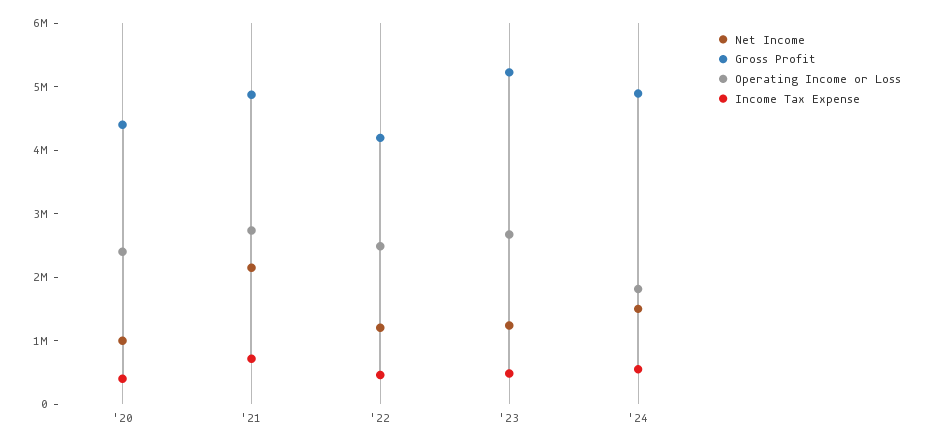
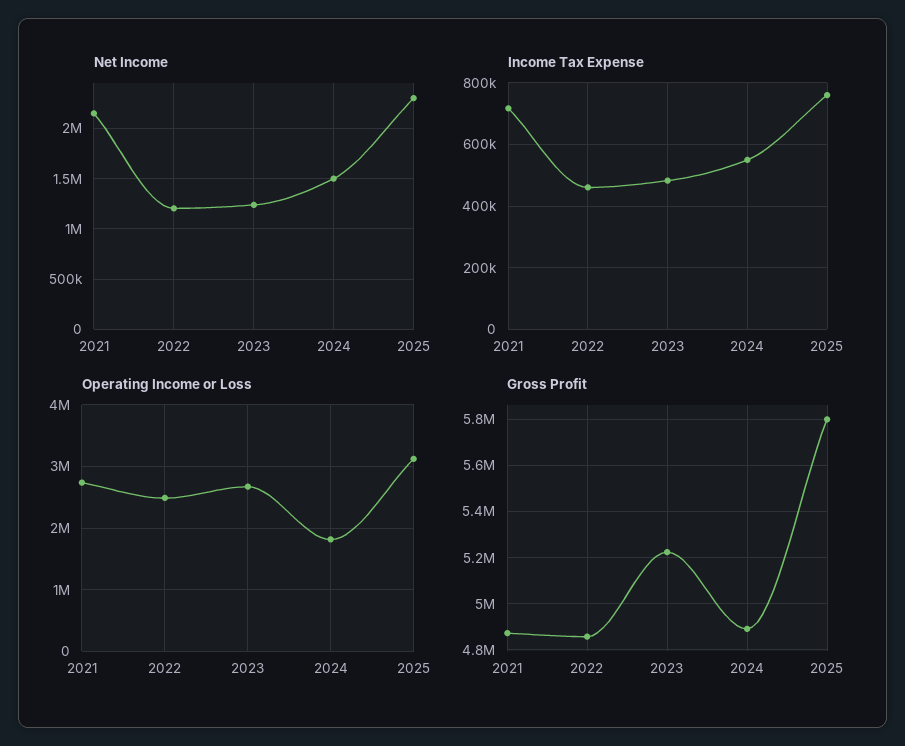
Net Income, '20: 1000000 -> none
Gross Profit, '20: 4400000 -> none
Operating Income or Loss, '20: 2400000 -> none
Income Tax Expense, '20: 400000 -> none
Gross Profit, '22: 4200000 -> 4850000
Net Income, 2025: none -> 2300000
Income Tax Expense, 2025: none -> 760000
Operating Income or Loss, 2025: none -> 3100000
Gross Profit, 2025: none -> 5800000

